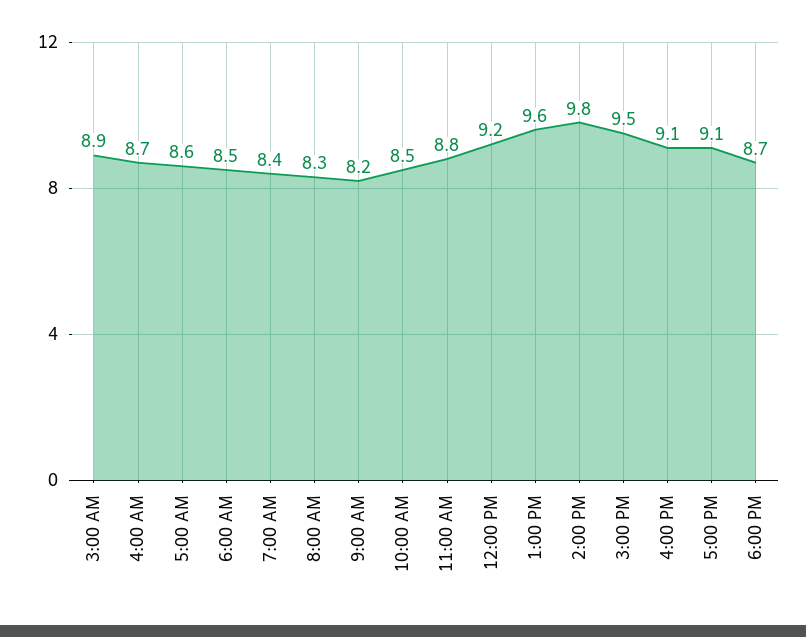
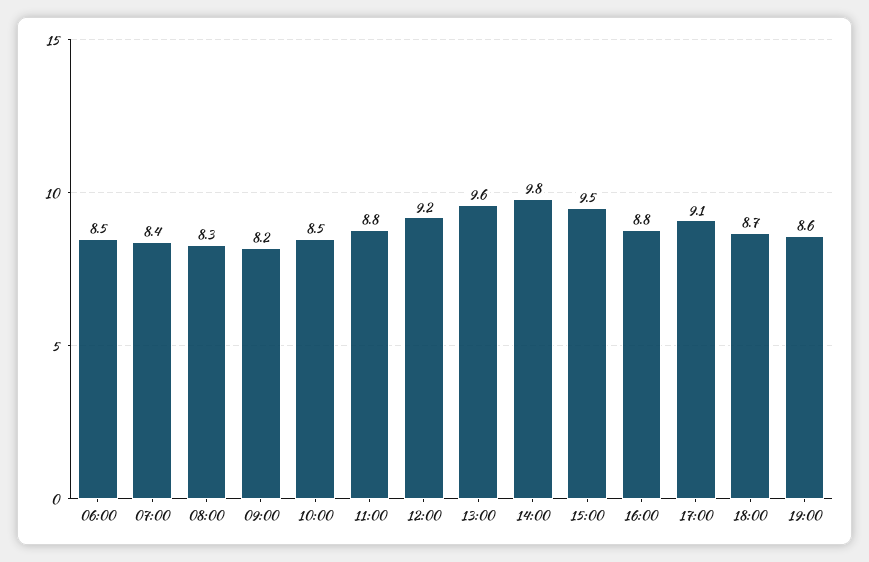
3:00 AM: 8.9 -> none
4:00 AM: 8.7 -> none
5:00 AM: 8.6 -> none
4:00 PM: 9.1 -> 8.8
19:00: none -> 8.6

